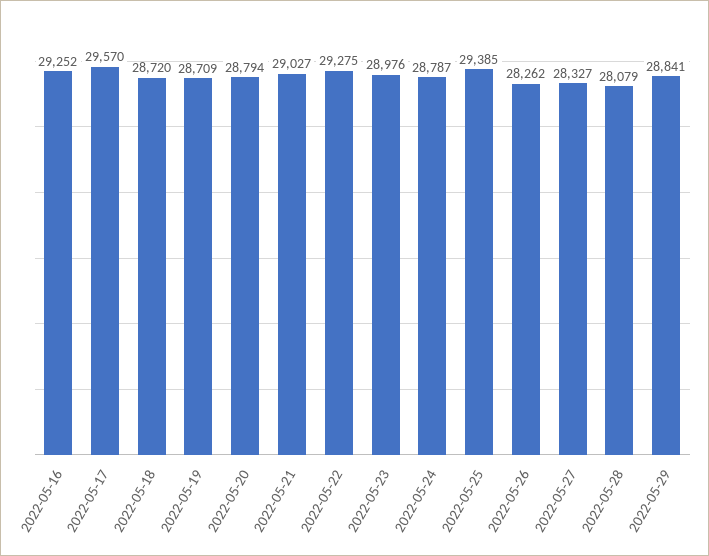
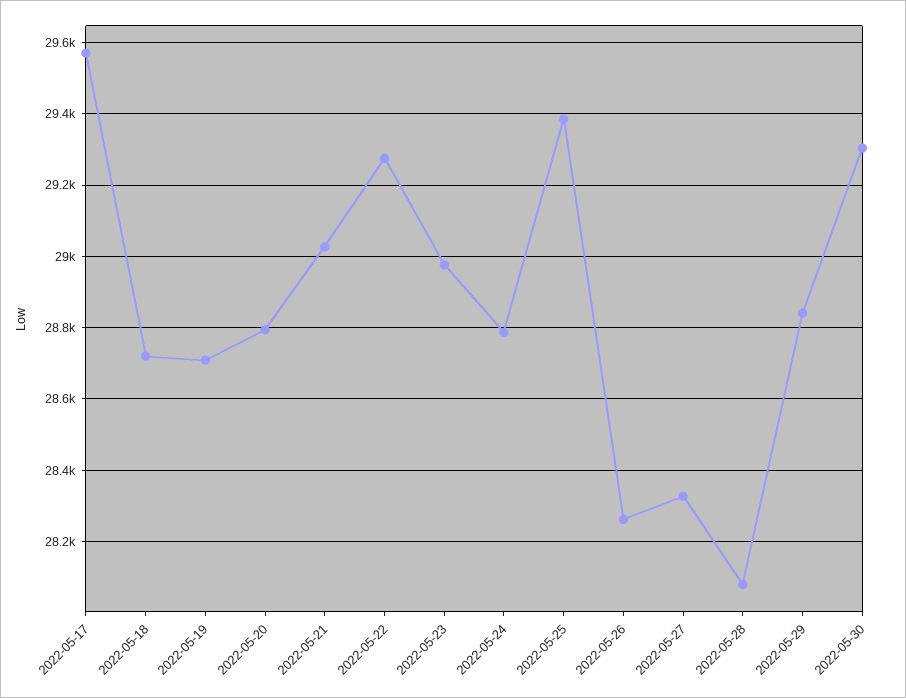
2022-05-16: 29252 -> none
2022-05-30: none -> 29300

